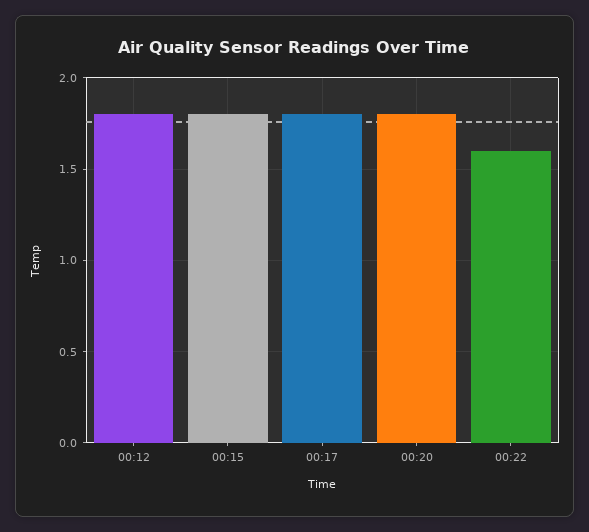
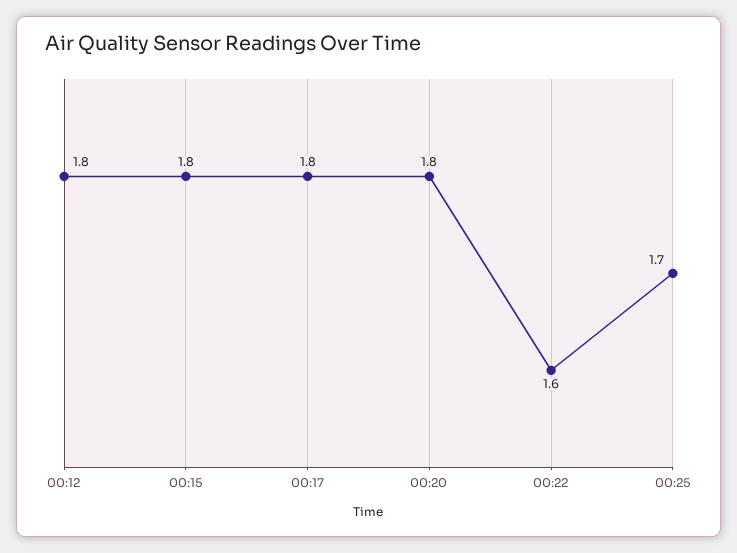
00:25: none -> 1.7

